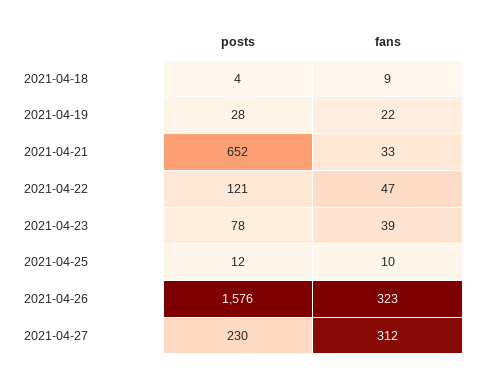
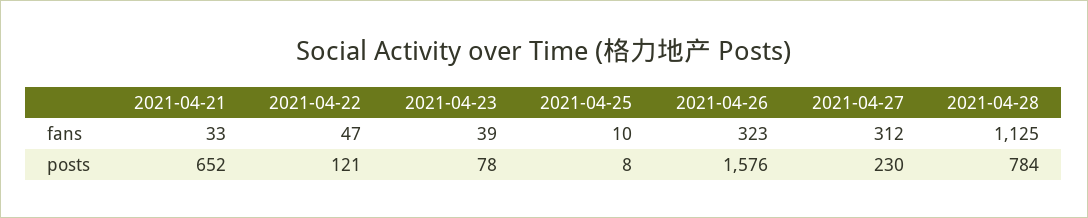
posts, 2021-04-18: 4 -> none
fans, 2021-04-18: 9 -> none
posts, 2021-04-19: 28 -> none
fans, 2021-04-19: 22 -> none
posts, 2021-04-25: 12 -> 8
fans, 2021-04-28: none -> 1125
posts, 2021-04-28: none -> 784

